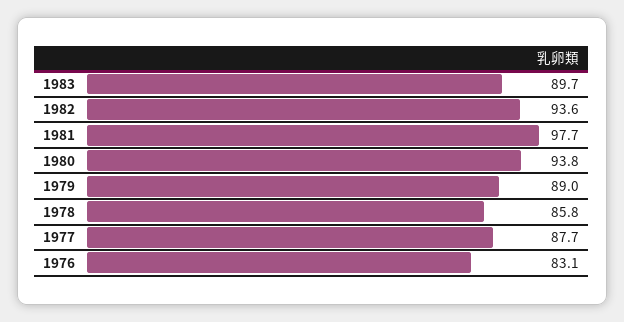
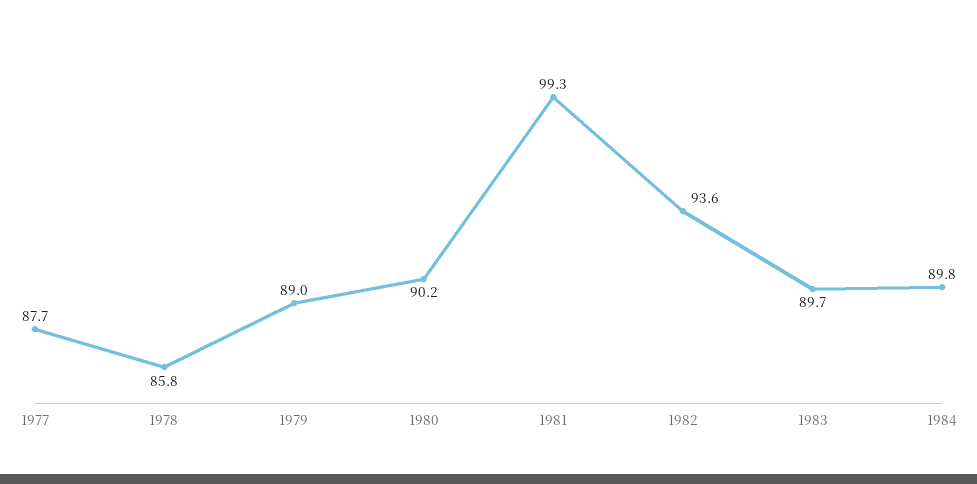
1981: 97.7 -> 99.3
1980: 93.8 -> 90.2
1976: 83.1 -> none
1984: none -> 89.8

